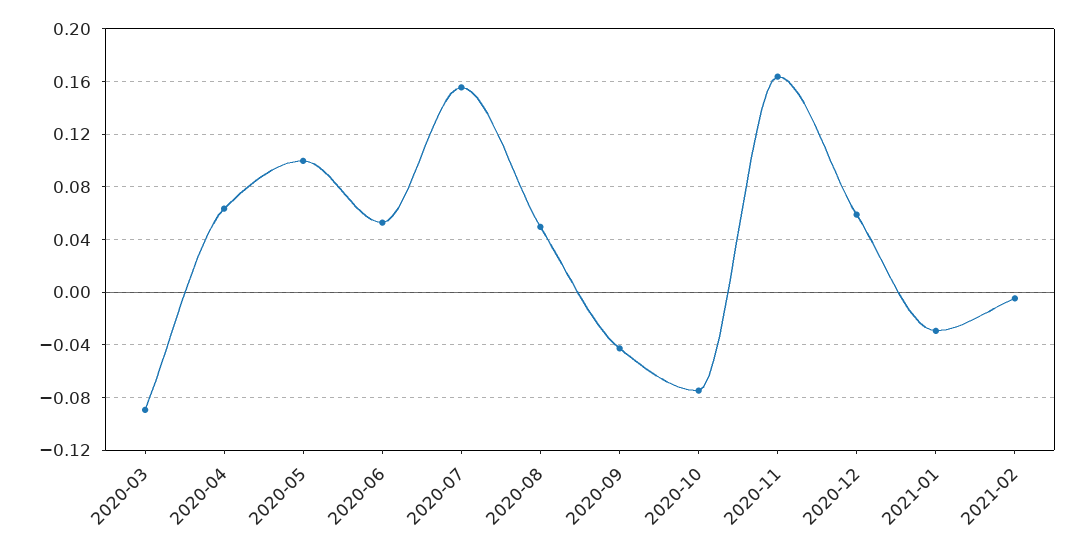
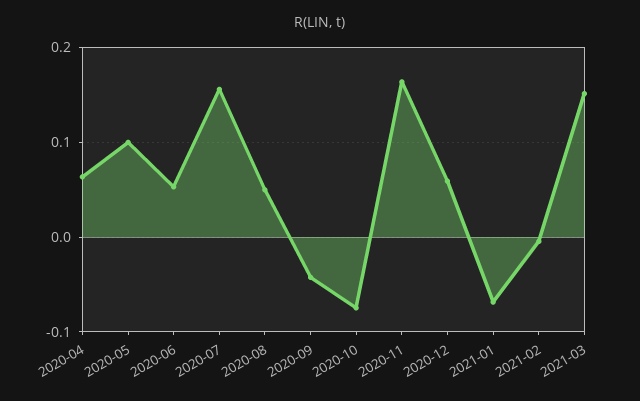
2020-03: -0.09 -> none
2021-01: -0.03 -> -0.07
2021-03: none -> 0.15

